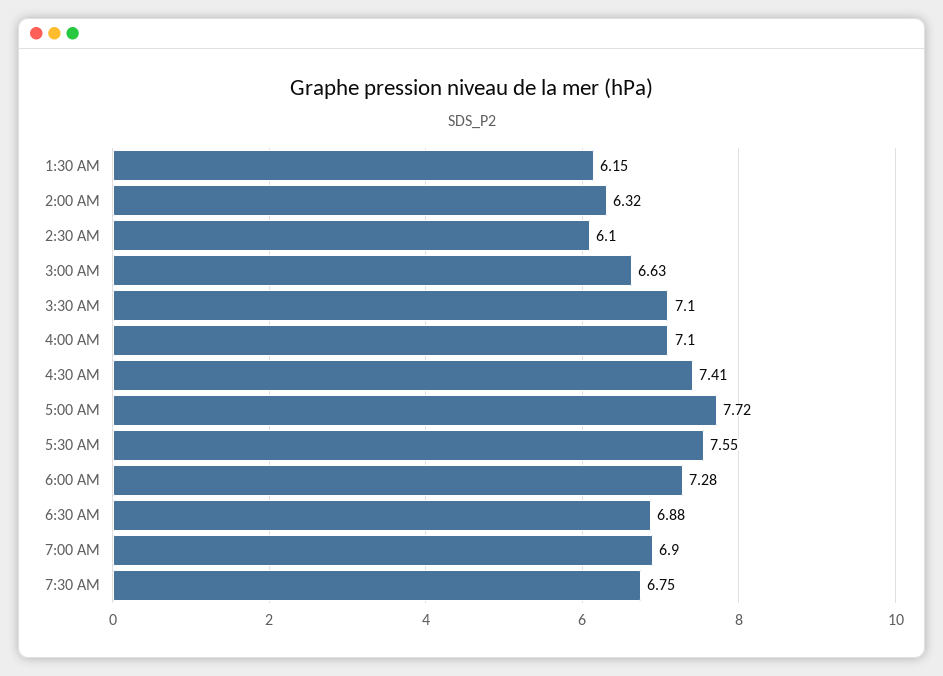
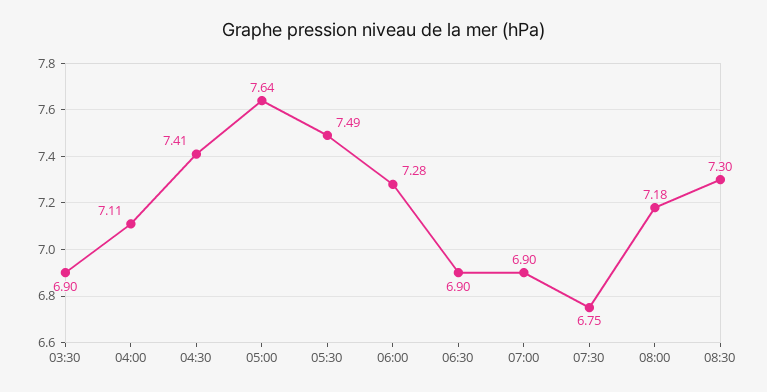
1:30 AM: 6.15 -> none
2:00 AM: 6.32 -> none
2:30 AM: 6.1 -> none
3:00 AM: 6.63 -> none
3:30 AM: 7.1 -> 6.9
4:00 AM: 7.1 -> 7.11
5:00 AM: 7.72 -> 7.64
5:30 AM: 7.55 -> 7.49
6:30 AM: 6.88 -> 6.9
08:00: none -> 7.18
08:30: none -> 7.3

